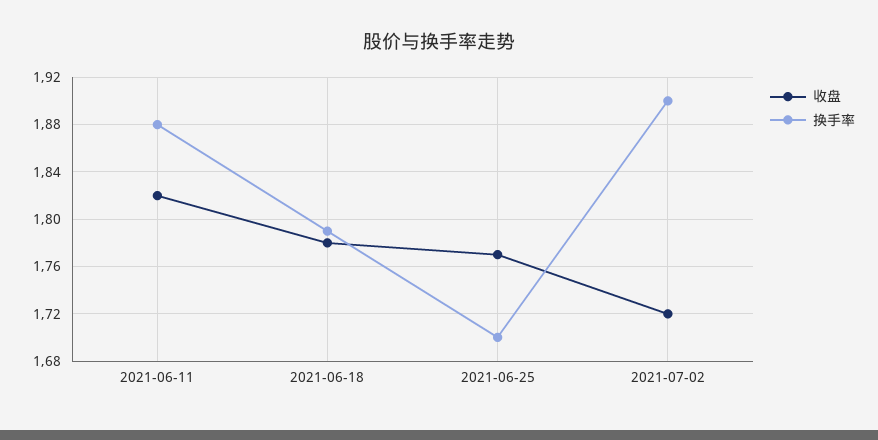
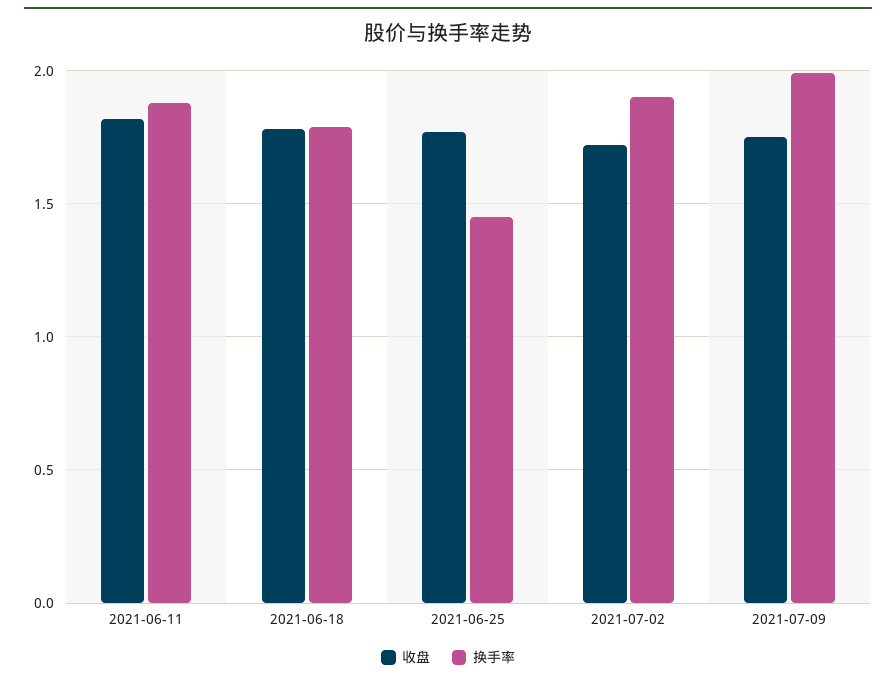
换手率, 2021-06-25: 1.7 -> 1.45
收盘, 2021-07-09: none -> 1.75
换手率, 2021-07-09: none -> 2

